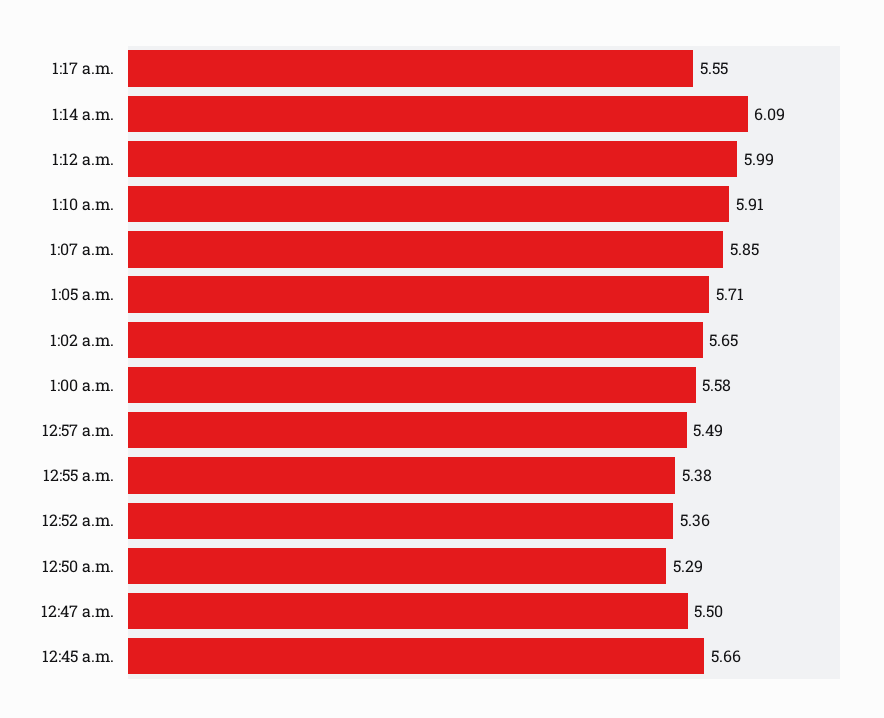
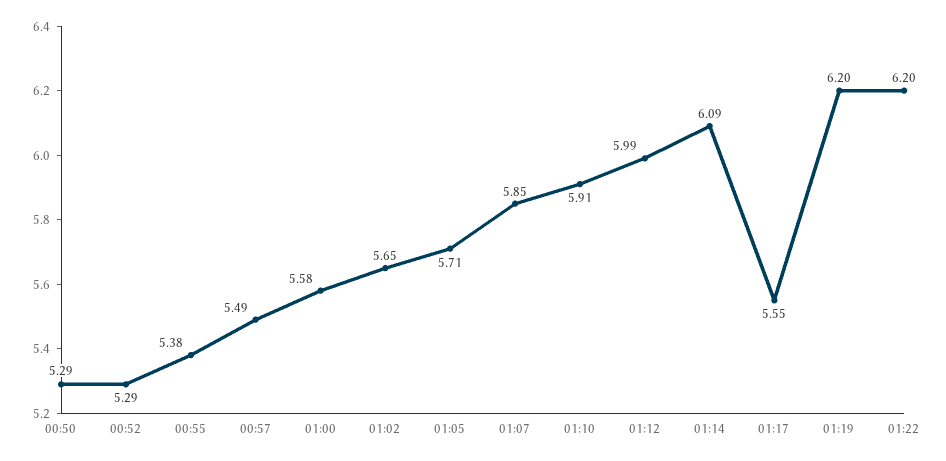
12:52 a.m.: 5.36 -> 5.29
12:47 a.m.: 5.5 -> none
12:45 a.m.: 5.66 -> none
01:19: none -> 6.2
01:22: none -> 6.2

